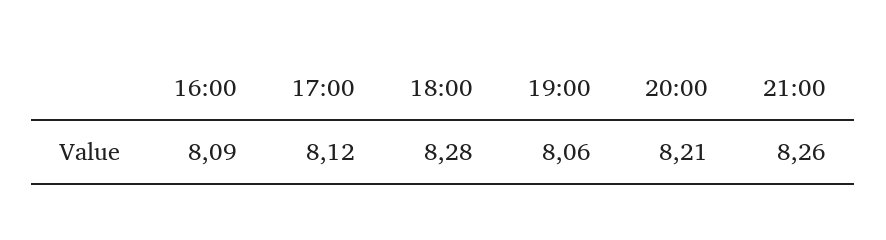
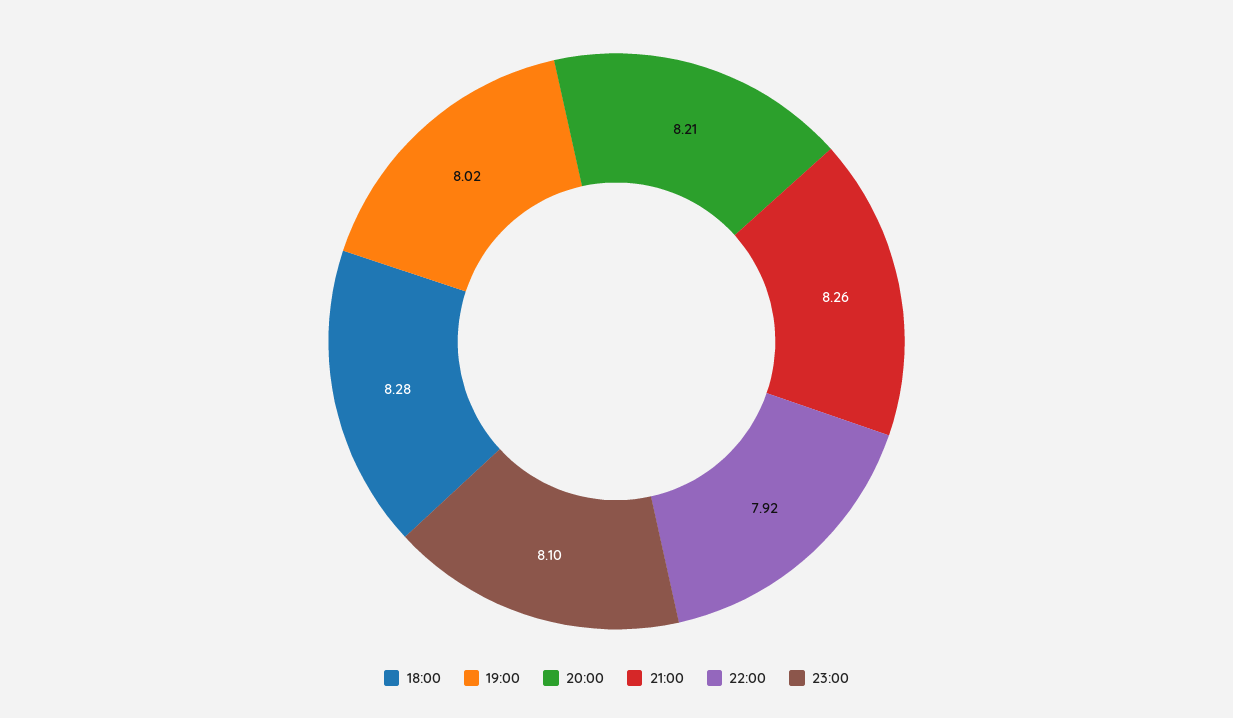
16:00: 8.09 -> none
17:00: 8.12 -> none
19:00: 8.06 -> 8.02
22:00: none -> 7.92
23:00: none -> 8.1

